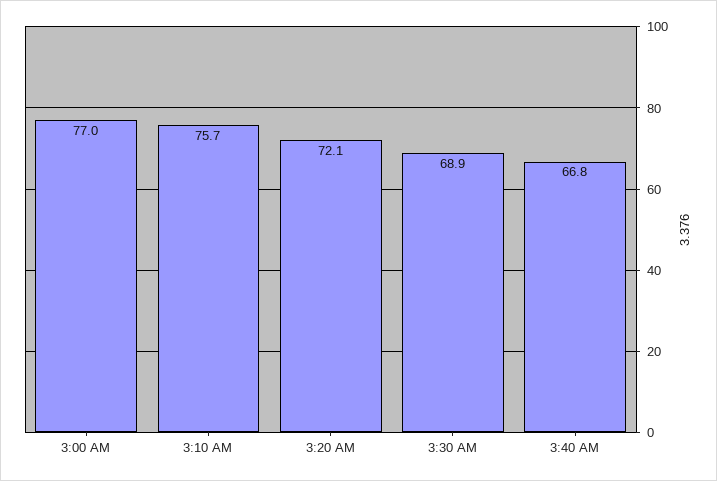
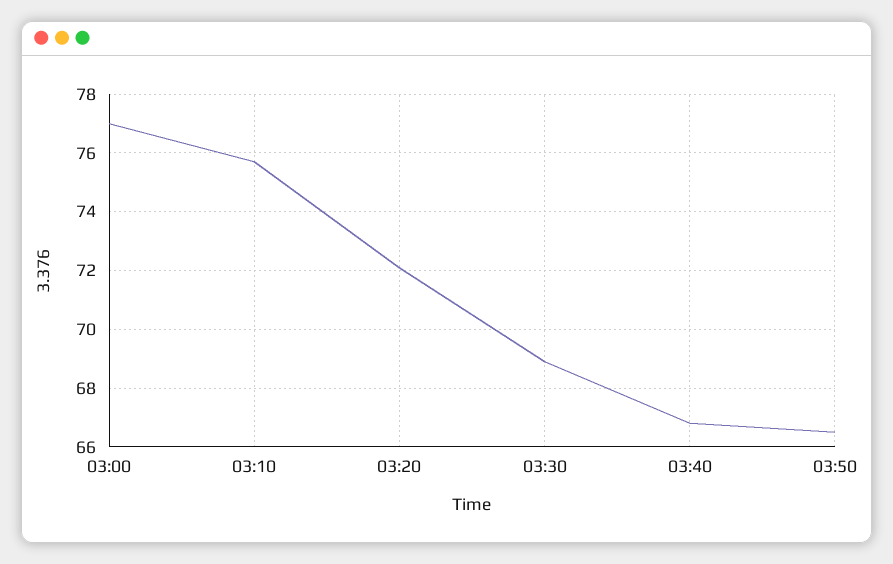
03:50: none -> 66.5

